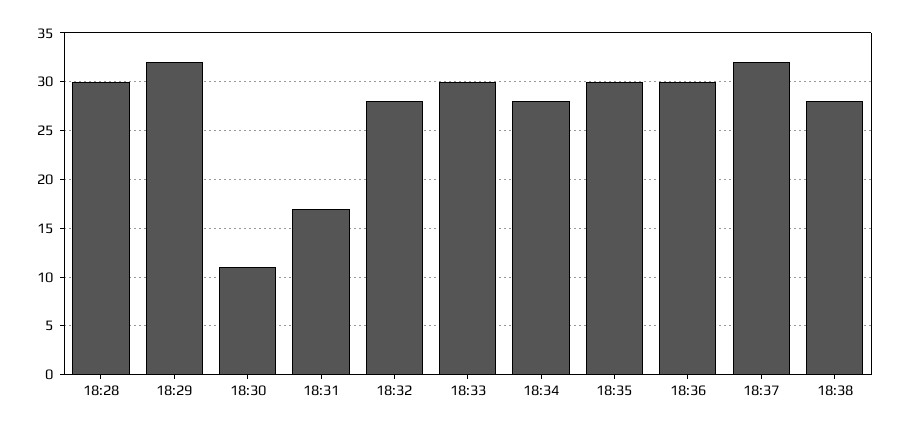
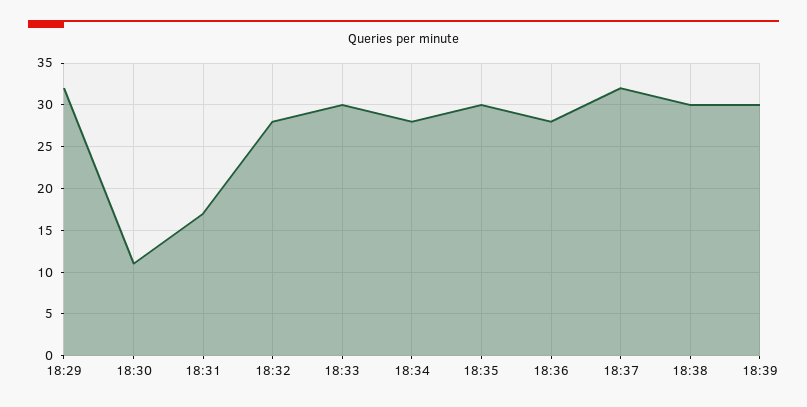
18:28: 30 -> none
18:36: 30 -> 28
18:38: 28 -> 30
18:39: none -> 30

